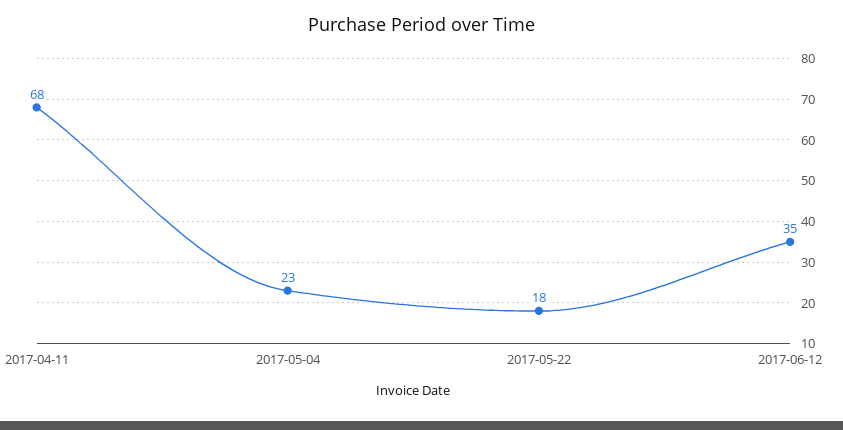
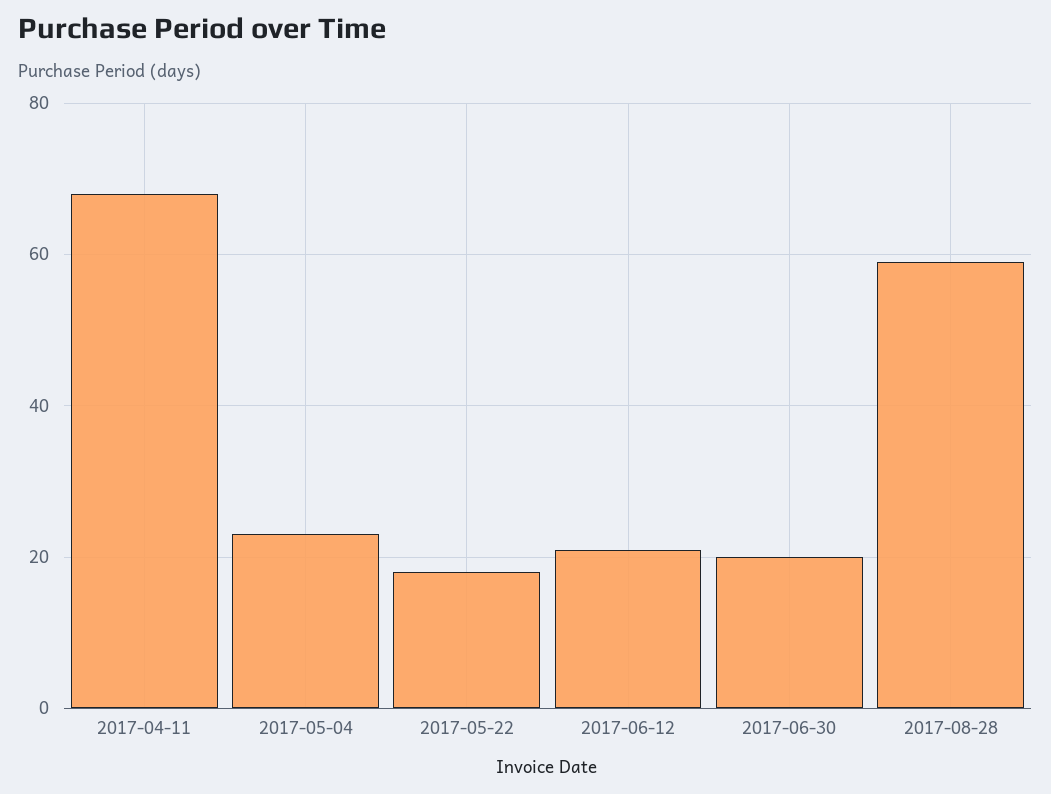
2017-06-12: 35 -> 20
2017-06-30: none -> 20
2017-08-28: none -> 60

